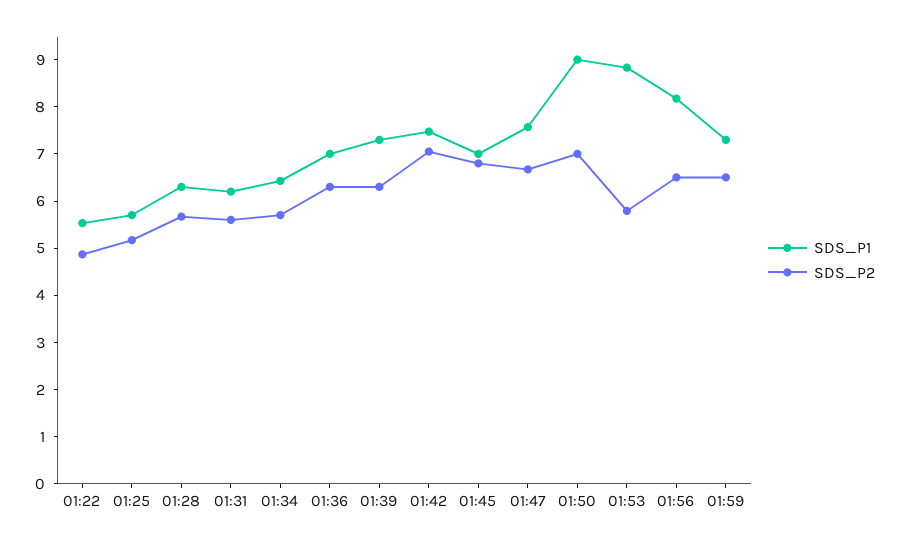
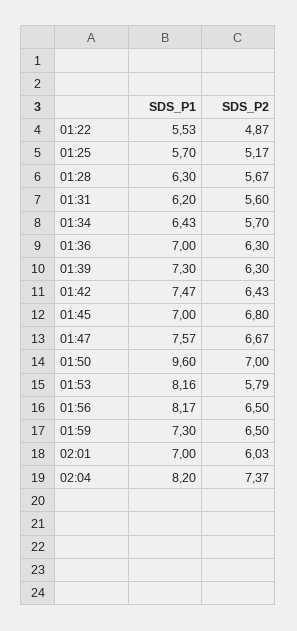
SDS_P2, 01:42: 7 -> 6.43
SDS_P1, 01:50: 9 -> 9.6
SDS_P1, 01:53: 8.8 -> 8.16
SDS_P1, 02:01: none -> 7
SDS_P2, 02:01: none -> 6.03
SDS_P1, 02:04: none -> 8.2
SDS_P2, 02:04: none -> 7.37

